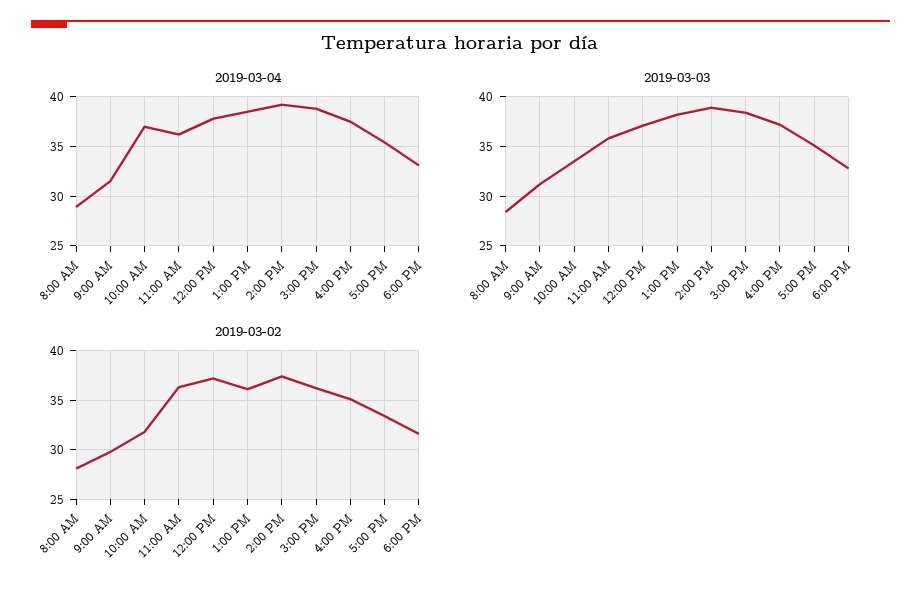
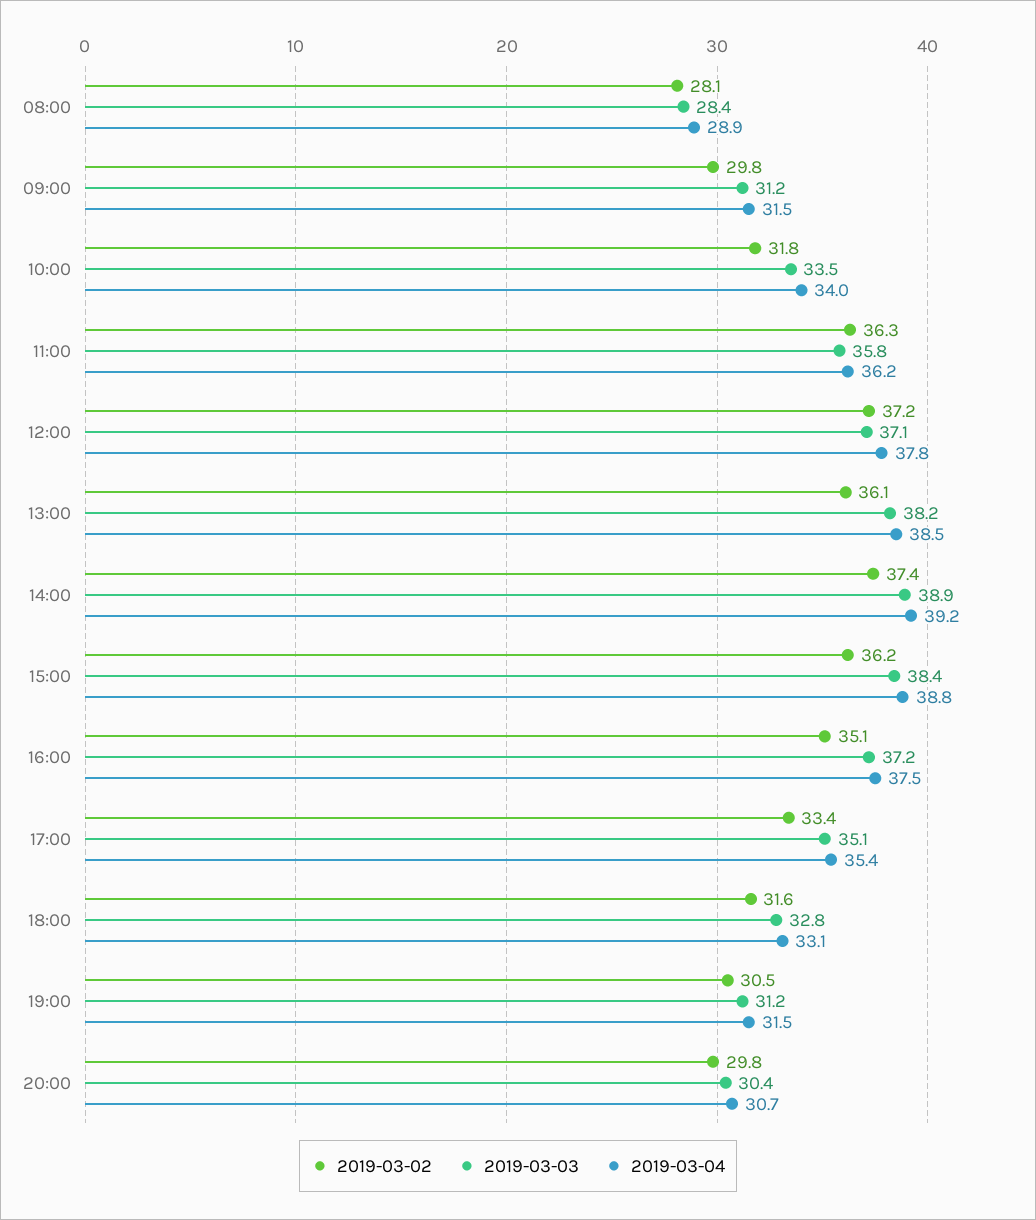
2019-03-04, 10:00 AM: 37 -> 34
2019-03-02, 19:00: none -> 30.5
2019-03-03, 19:00: none -> 31.2
2019-03-04, 19:00: none -> 31.5
2019-03-02, 20:00: none -> 29.8
2019-03-03, 20:00: none -> 30.4
2019-03-04, 20:00: none -> 30.7

